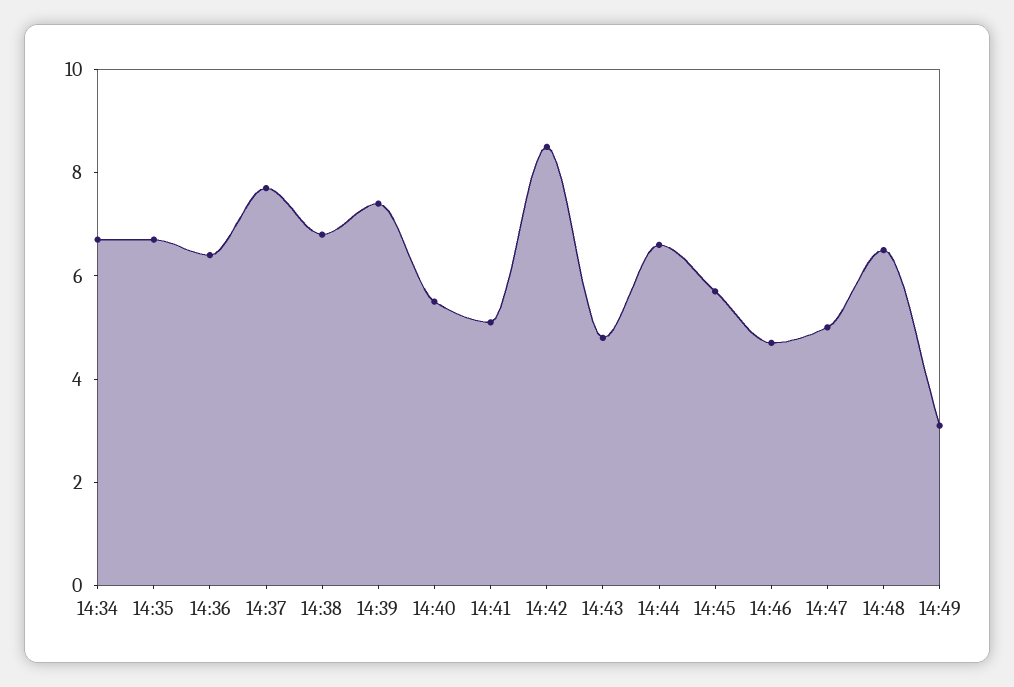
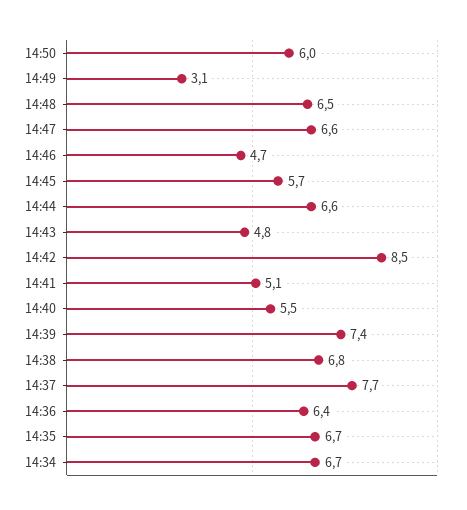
14:47: 5 -> 6.6
14:50: none -> 6

